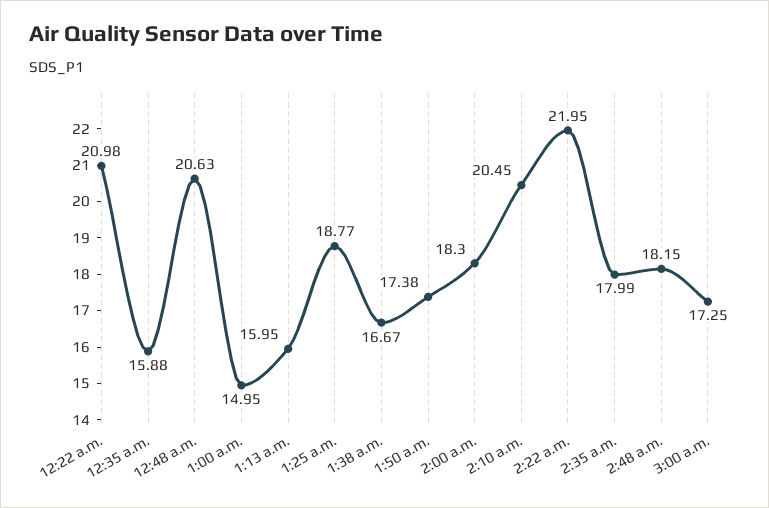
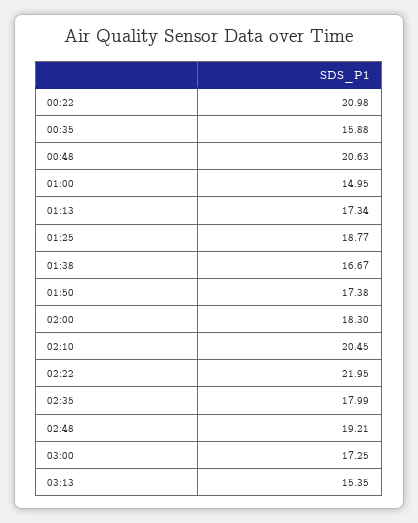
1:13 a.m.: 15.95 -> 17.34
2:48 a.m.: 18.15 -> 19.21
03:13: none -> 15.35

